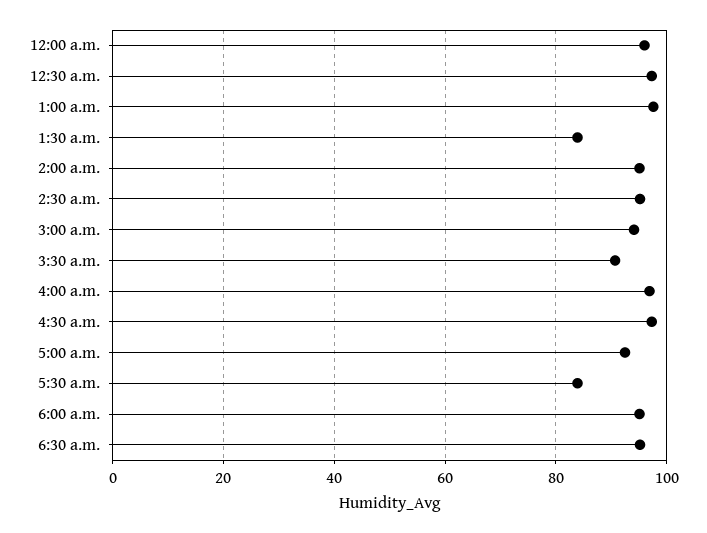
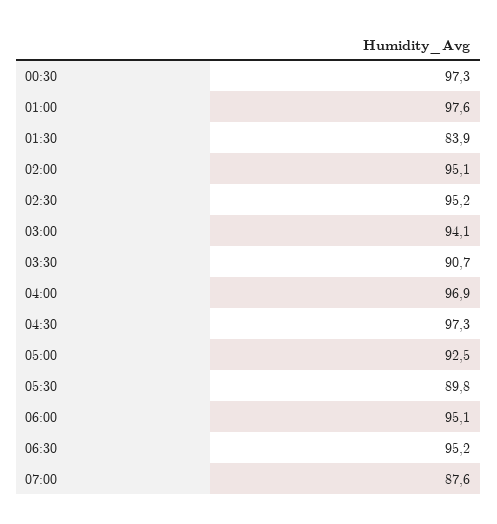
12:00 a.m.: 96 -> none
5:30 a.m.: 84 -> 89.8
07:00: none -> 87.6

